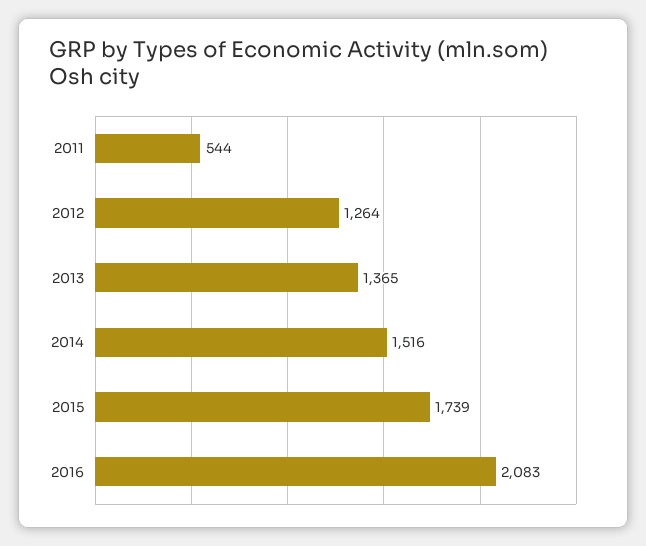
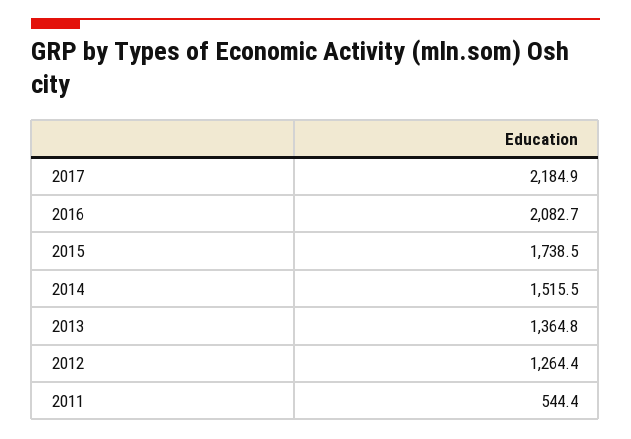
2017: none -> 2184.9

